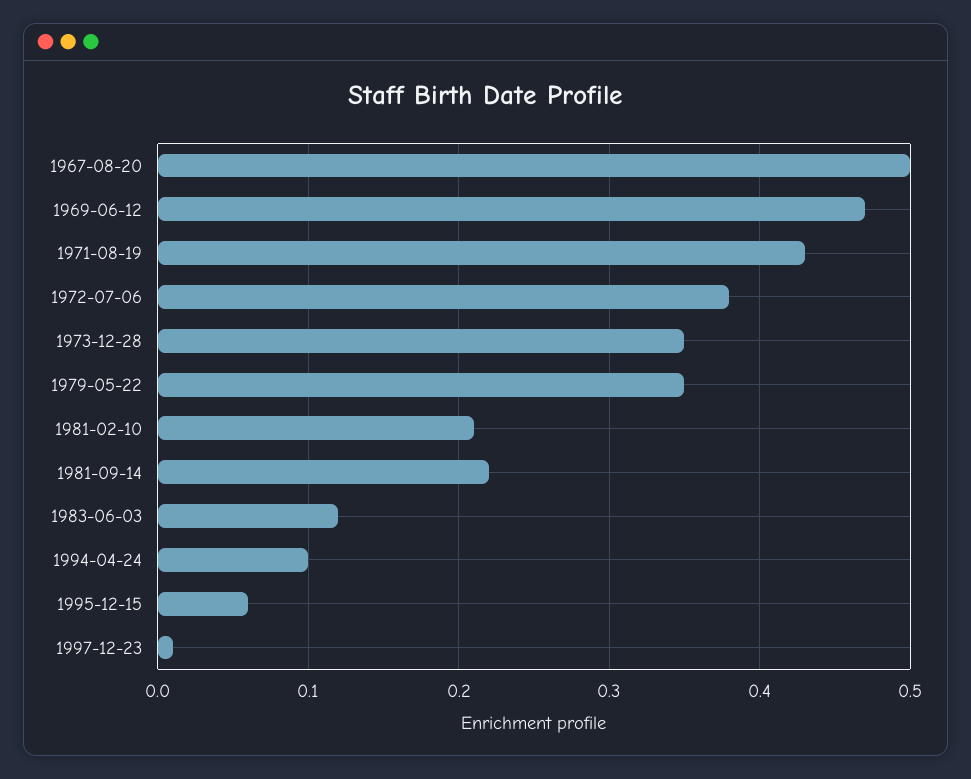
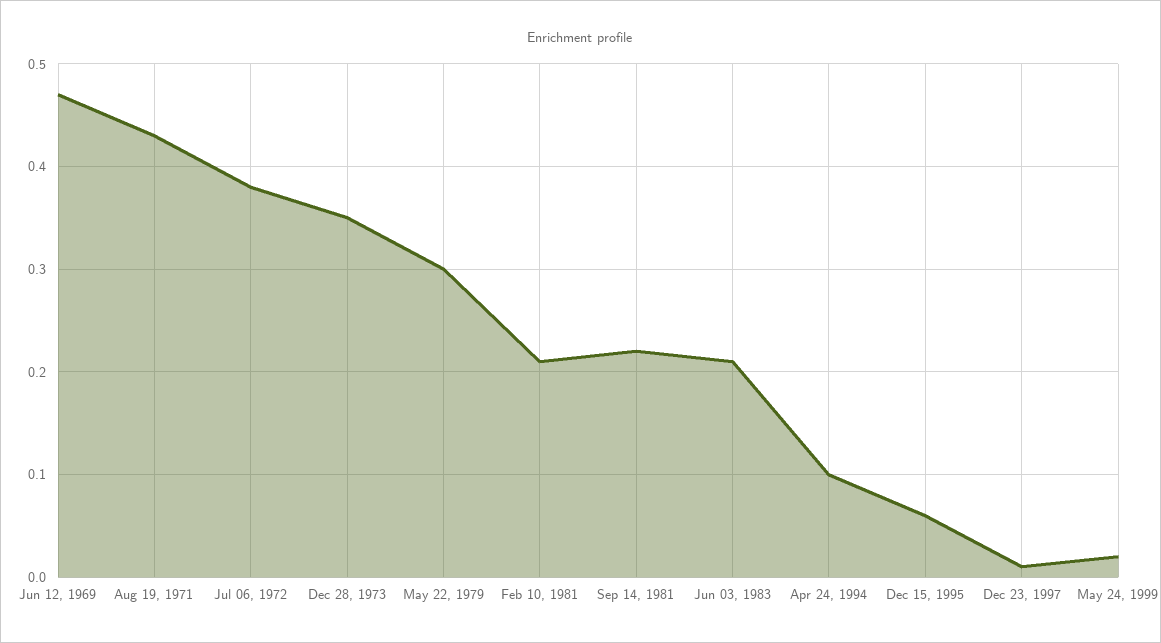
1967-08-20: 0.5 -> none
1979-05-22: 0.35 -> 0.3
1983-06-03: 0.12 -> 0.21
May 24, 1999: none -> 0.02

